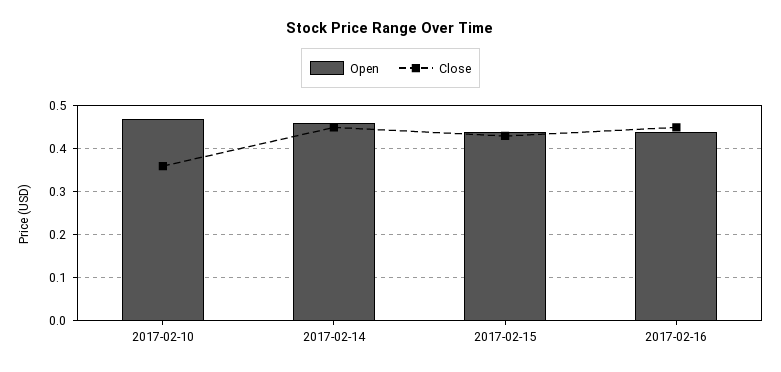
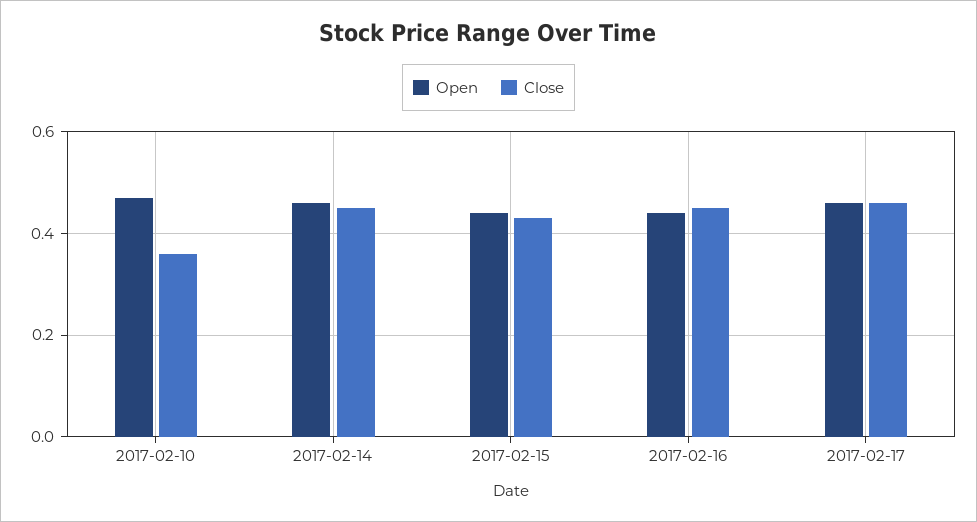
Open, 2017-02-17: none -> 0.45
Close, 2017-02-17: none -> 0.45

